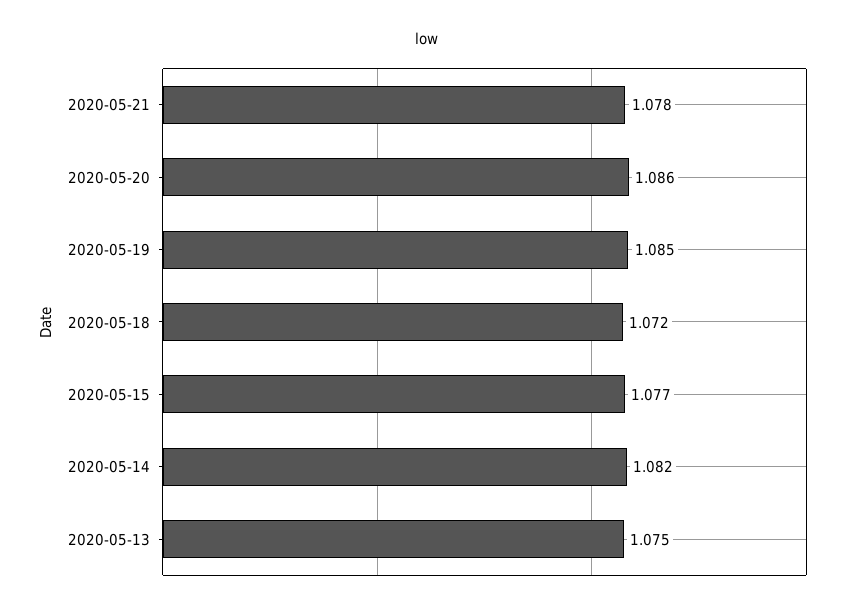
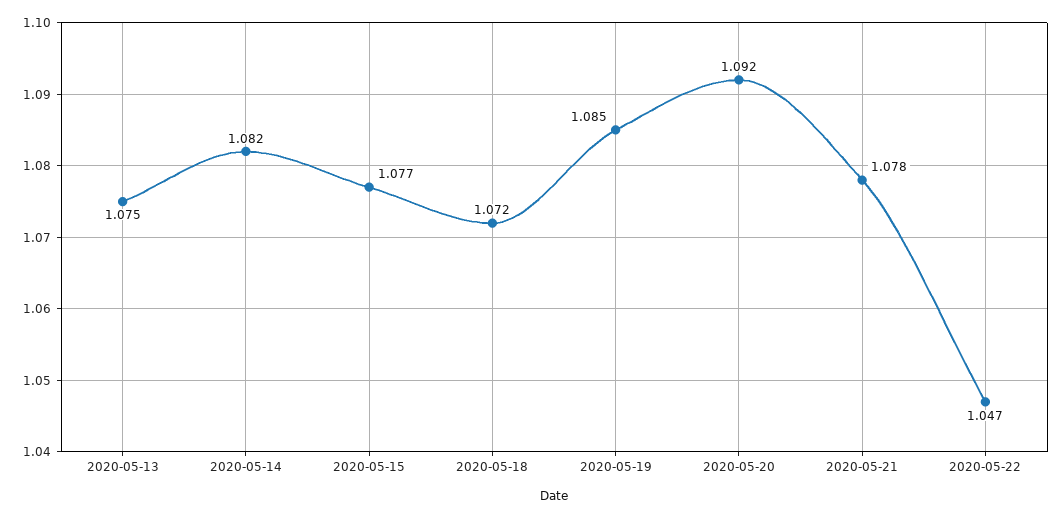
2020-05-20: 1.086 -> 1.092
2020-05-22: none -> 1.047

